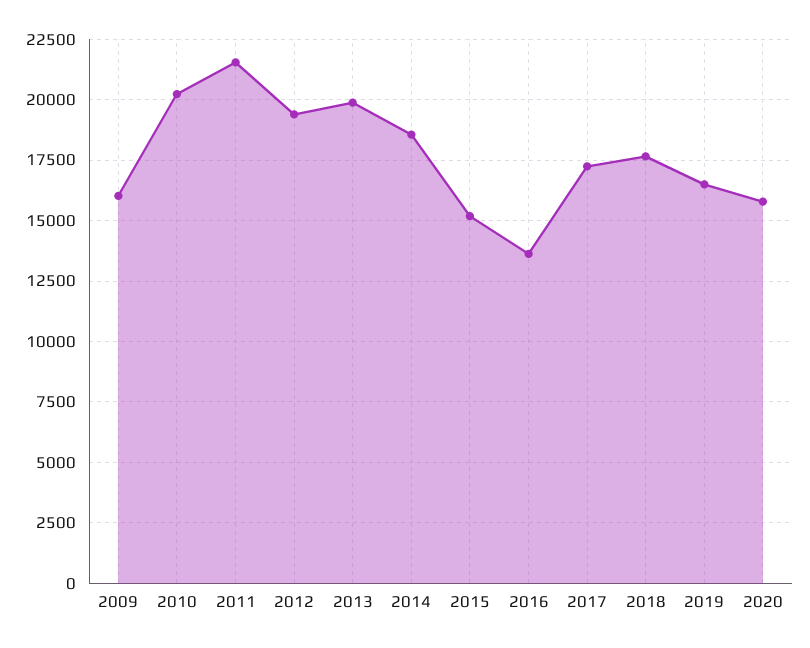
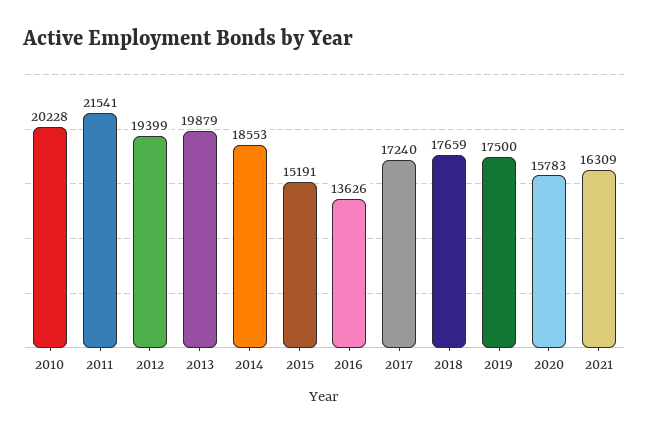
2009: 16000 -> none
2019: 16500 -> 17500
2021: none -> 16309

